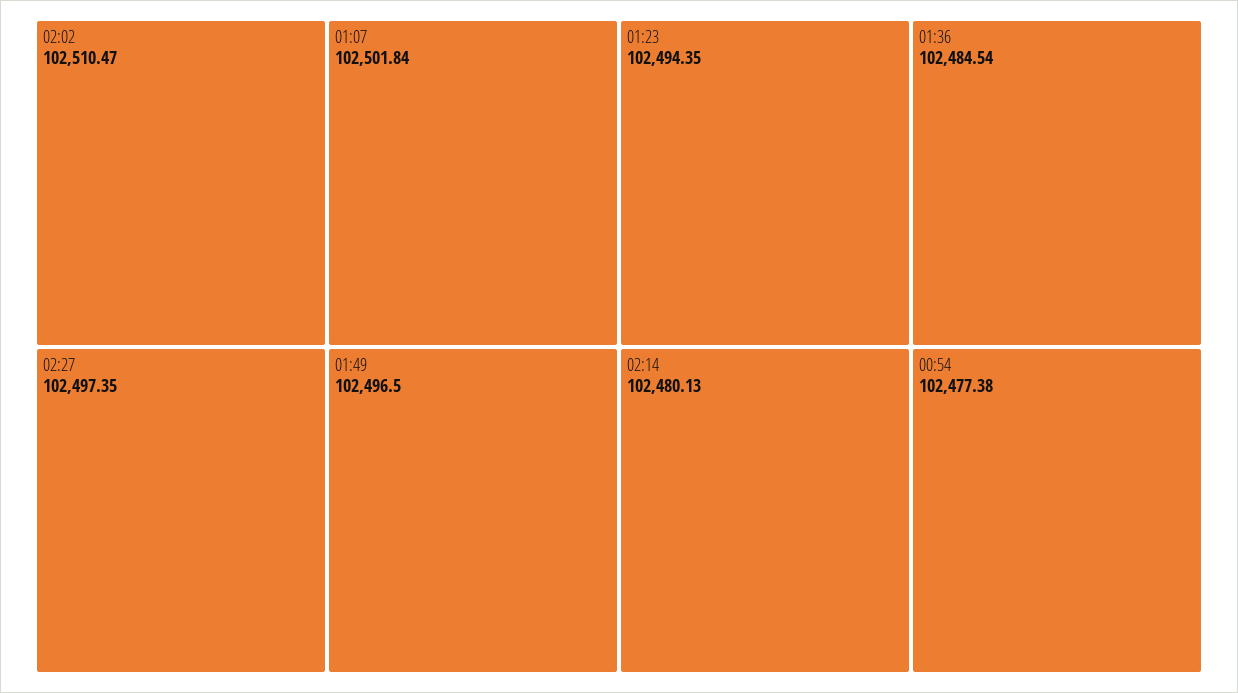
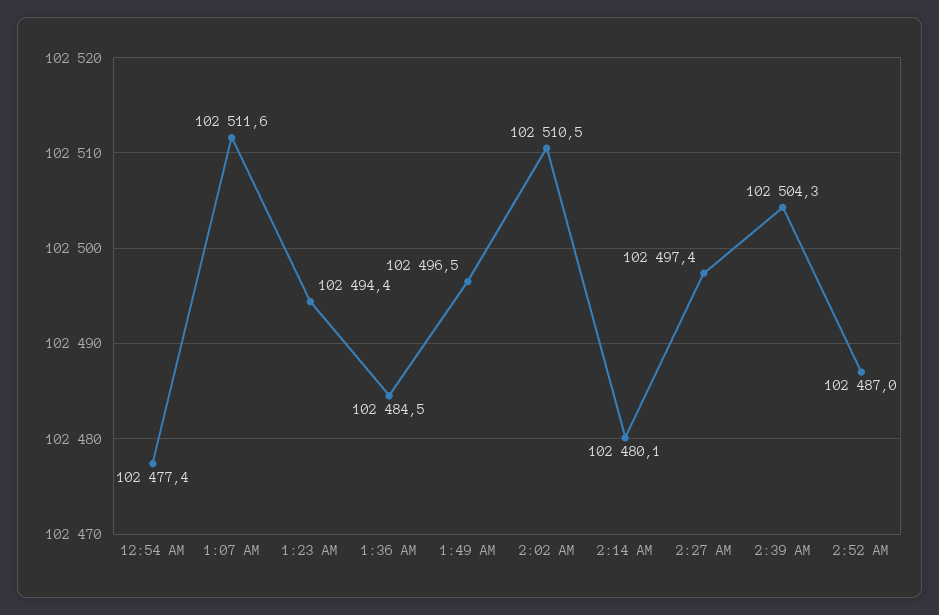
01:07: 102501.84 -> 102511.6
2:39 AM: none -> 102504.3
2:52 AM: none -> 102487

